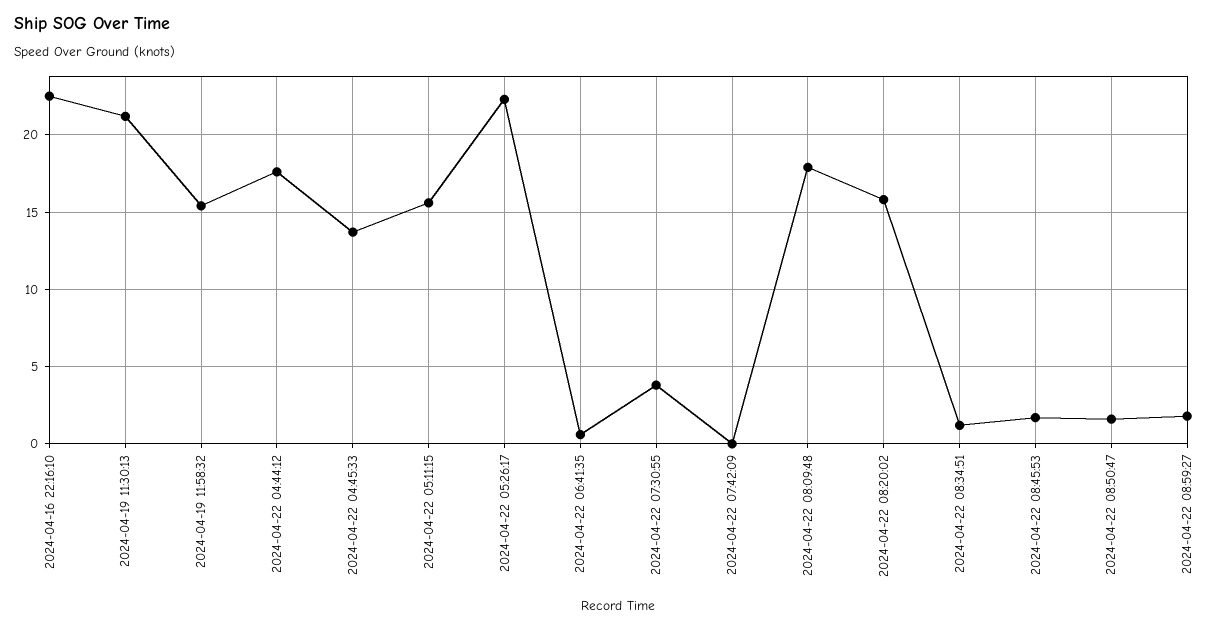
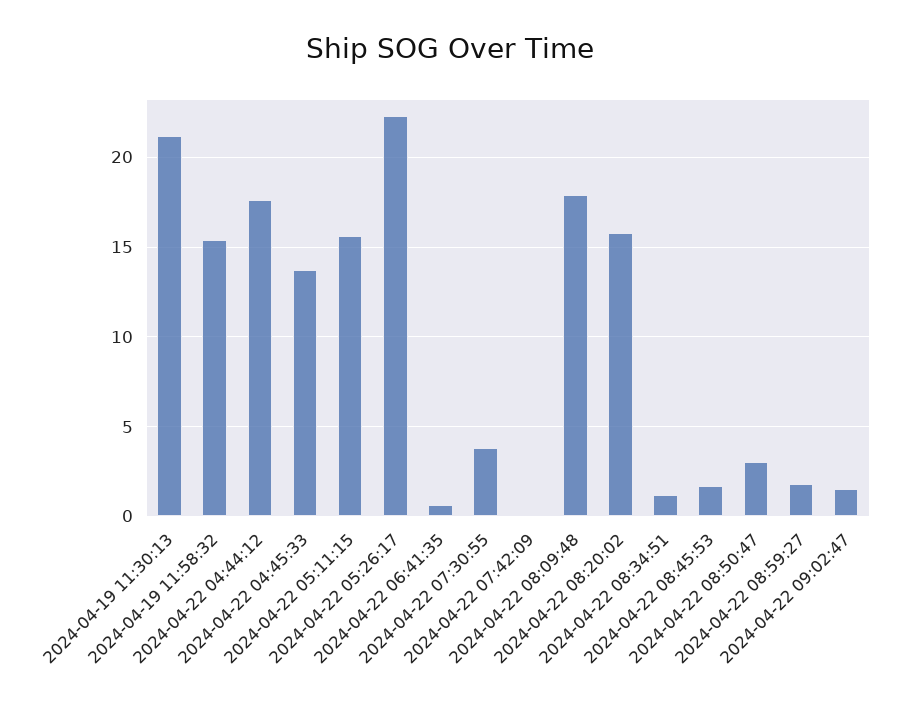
2024-04-16 22:16:10: 22.5 -> none
2024-04-22 08:50:47: 1.5 -> 3
2024-04-22 09:02:47: none -> 1.5

